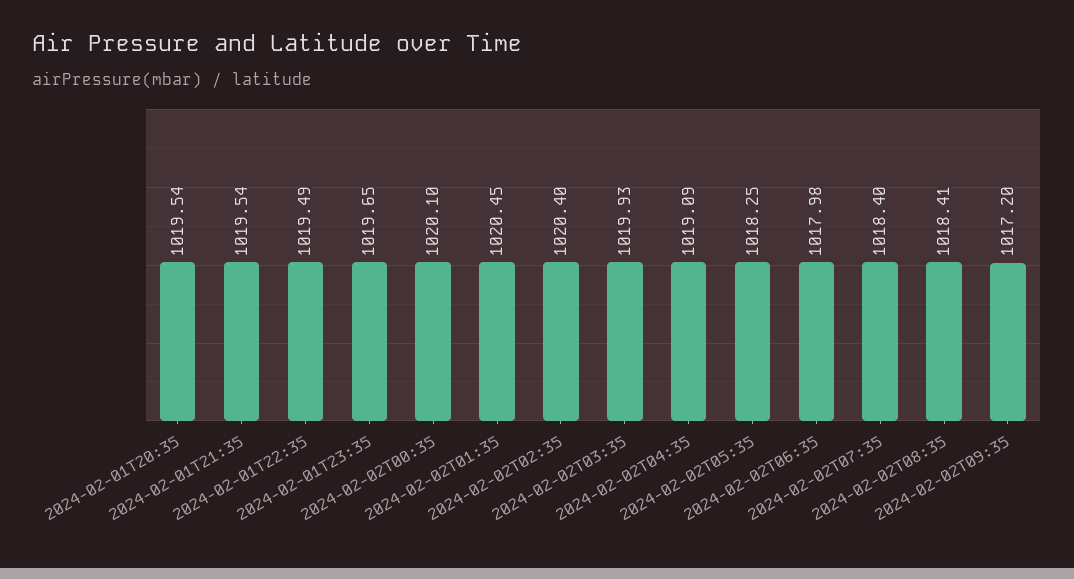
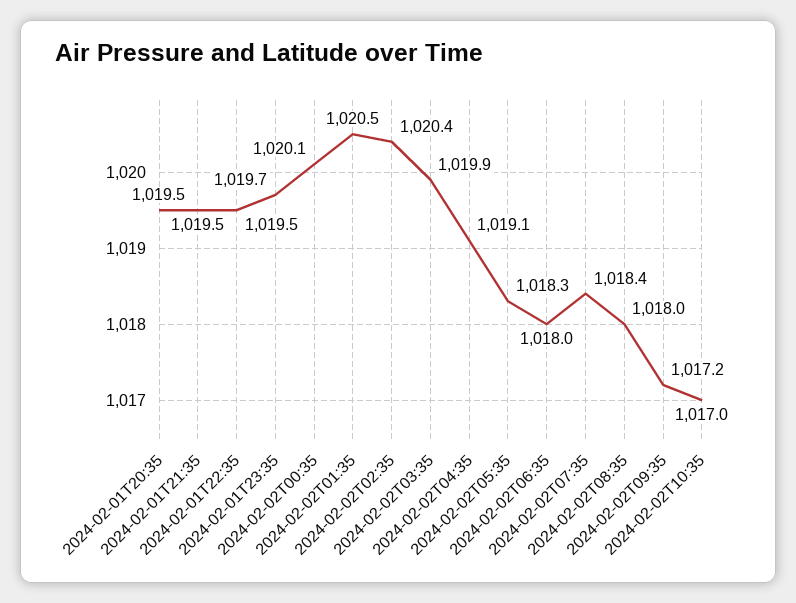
2024-02-02T08:35: 1018.41 -> 1018
2024-02-02T10:35: none -> 1017

